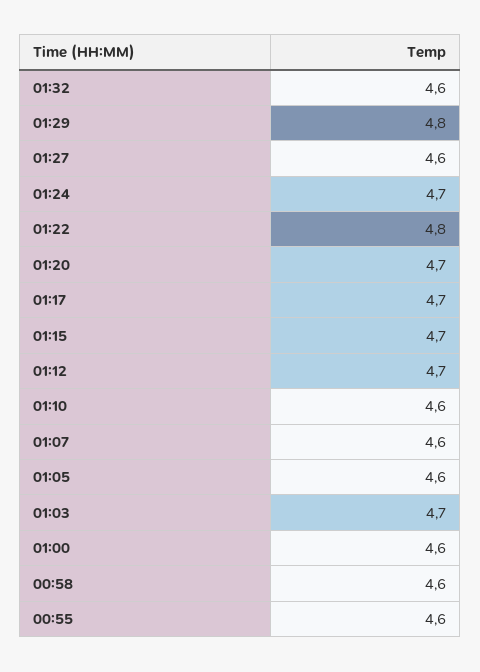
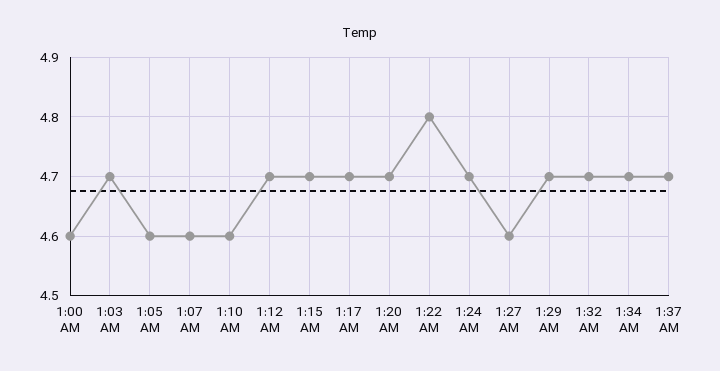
01:32: 4.6 -> 4.7
01:29: 4.8 -> 4.7
00:58: 4.6 -> none
00:55: 4.6 -> none
1:34 AM: none -> 4.7
1:37 AM: none -> 4.7

